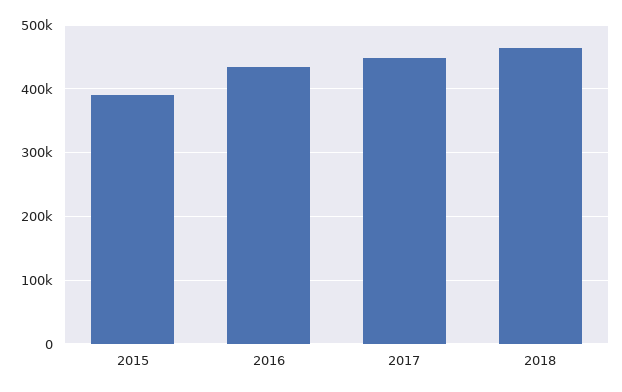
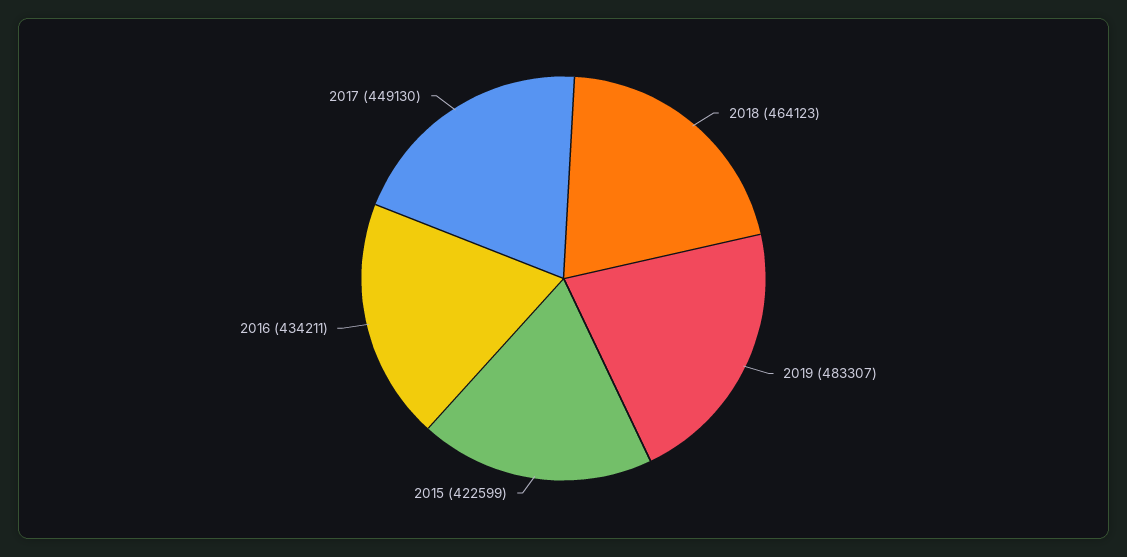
2015: 390000 -> 422599
2019: none -> 483307

